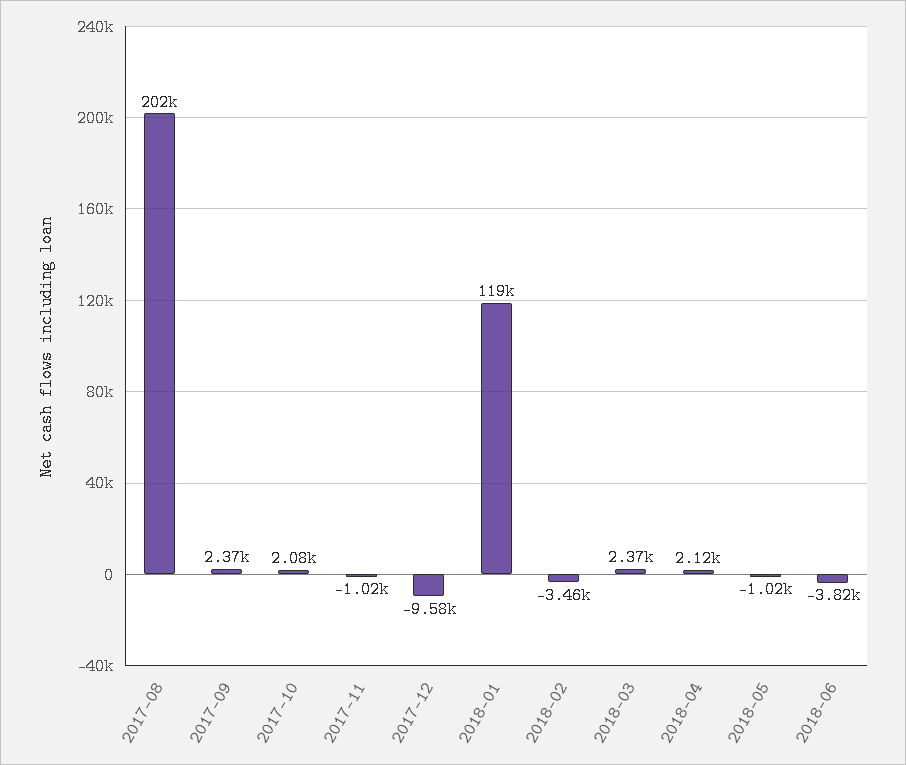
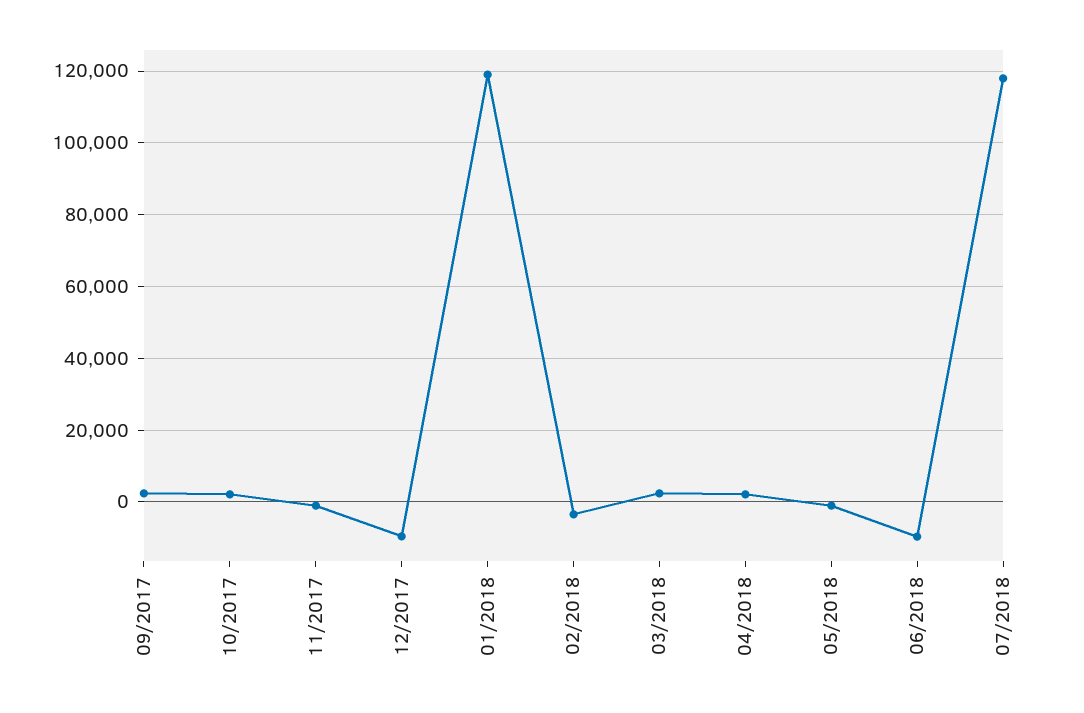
2017-08: 202000 -> none
2018-06: -3820 -> -10000
07/2018: none -> 118000

